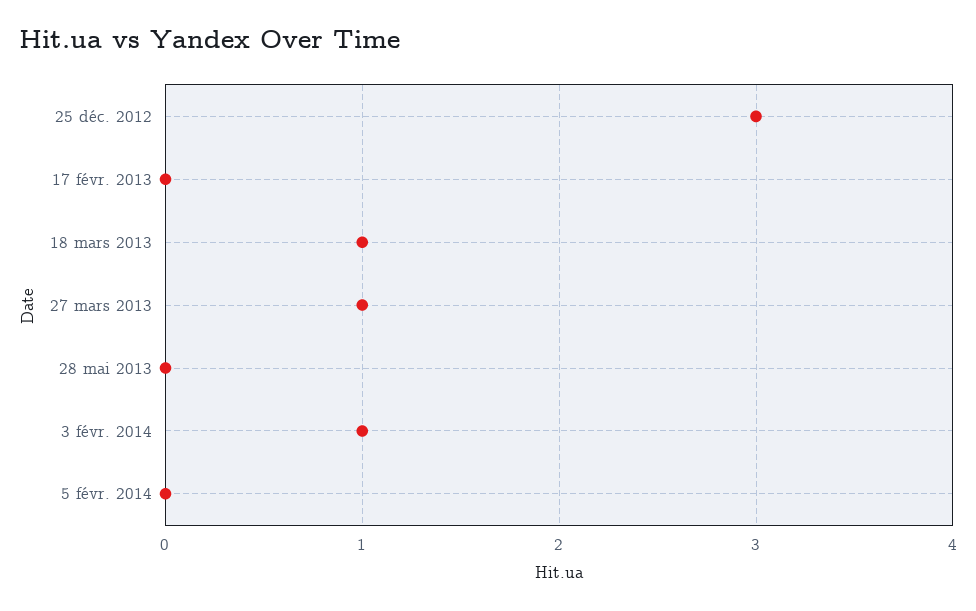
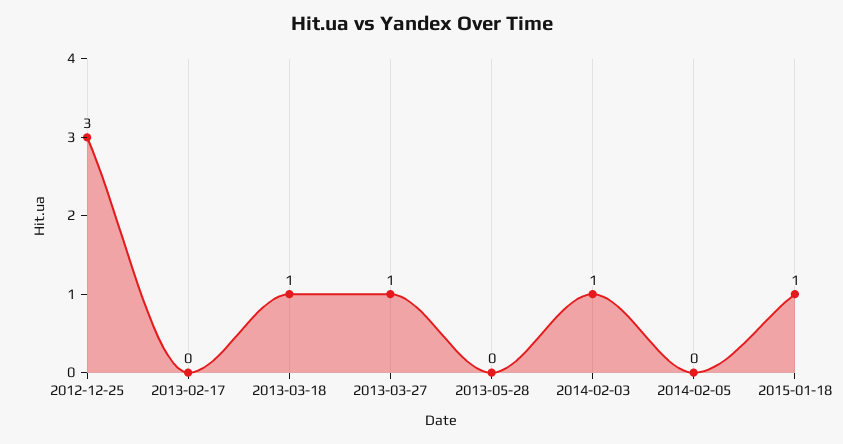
2015-01-18: none -> 1

